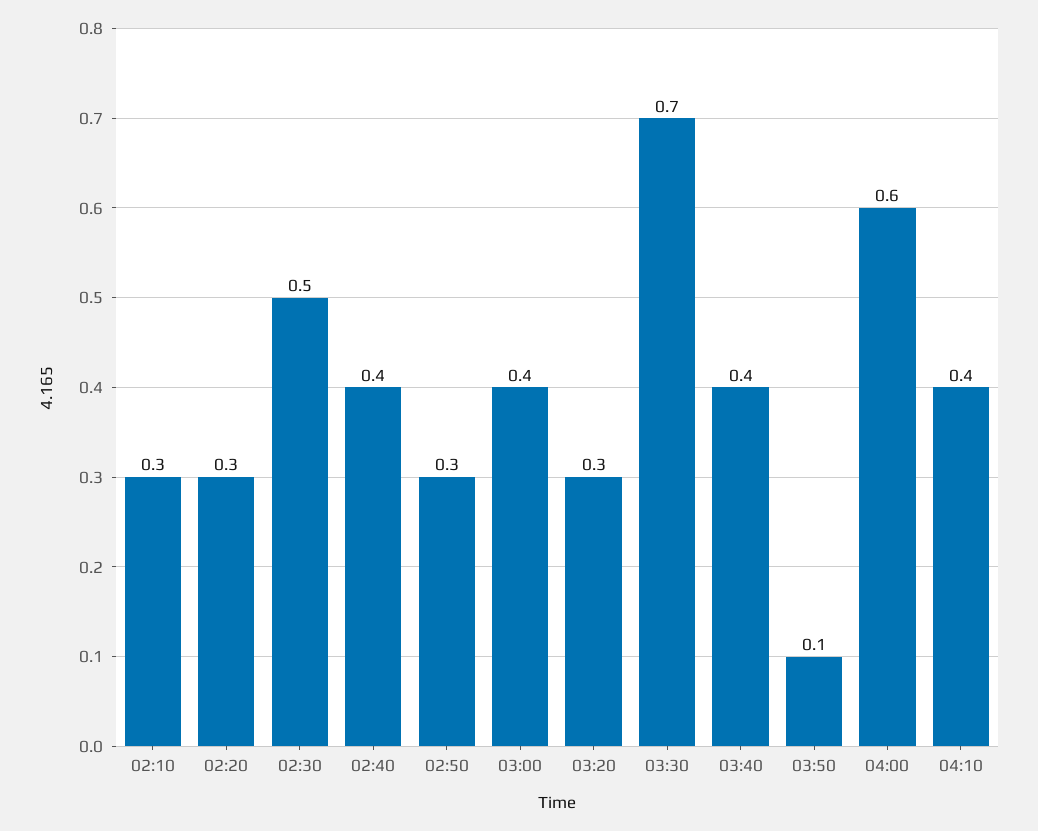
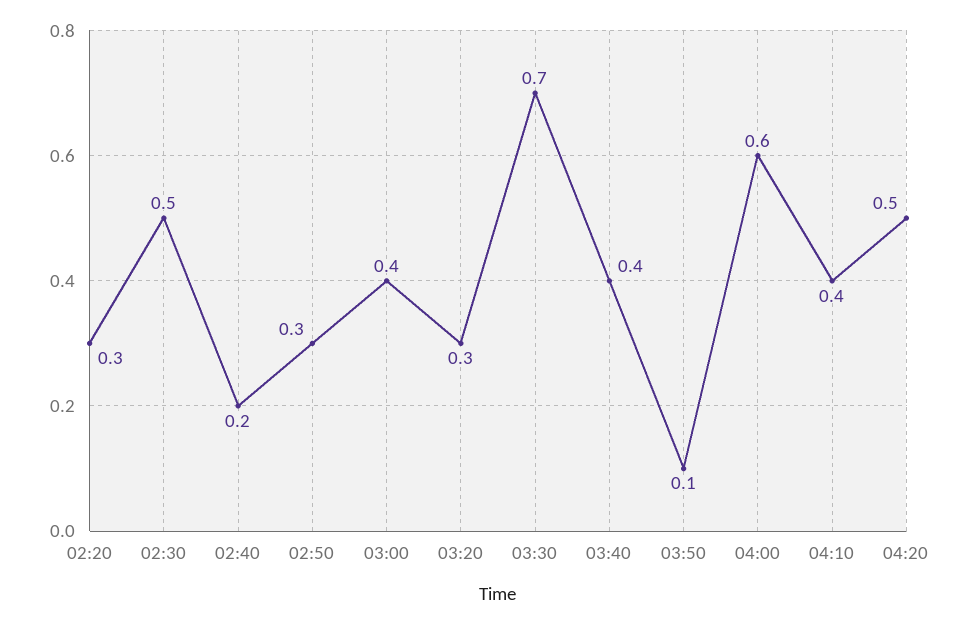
02:10: 0.3 -> none
02:40: 0.4 -> 0.2
04:20: none -> 0.5

